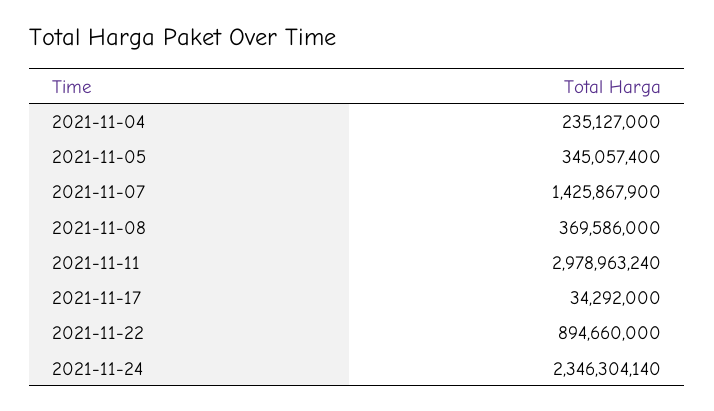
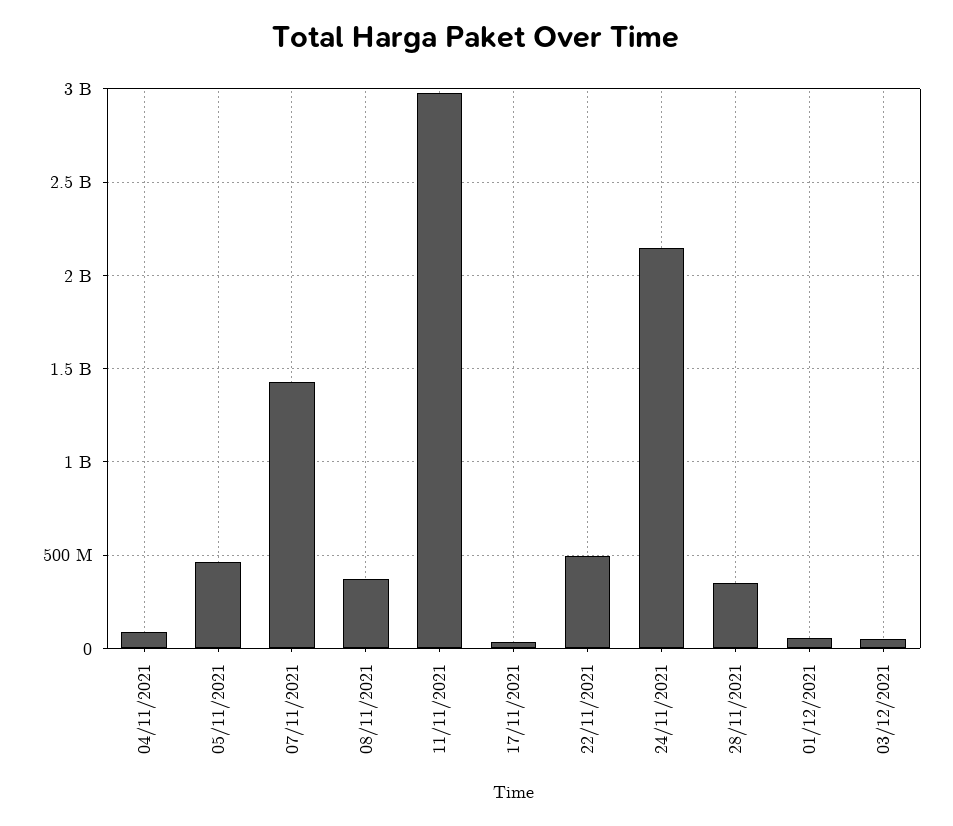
2021-11-04: 235127000 -> 100000000
2021-11-05: 345057400 -> 450000000
2021-11-22: 894660000 -> 500000000
2021-11-24: 2346304140 -> 2150000000
28/11/2021: none -> 350000000
01/12/2021: none -> 50000000
03/12/2021: none -> 50000000

